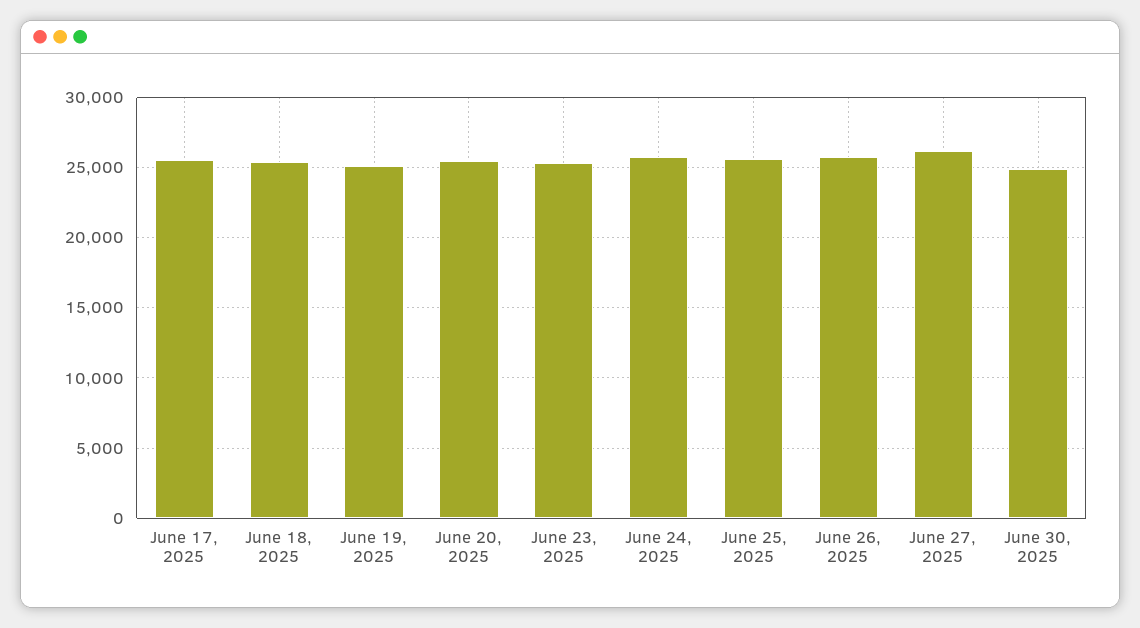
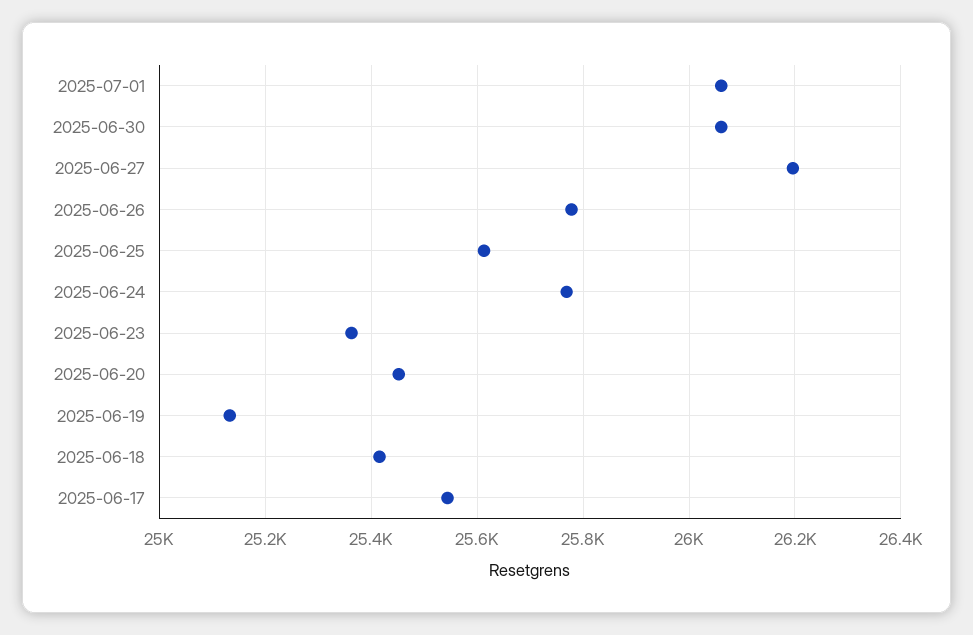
June 30, 2025: 25000 -> 26060
2025-07-01: none -> 26060

